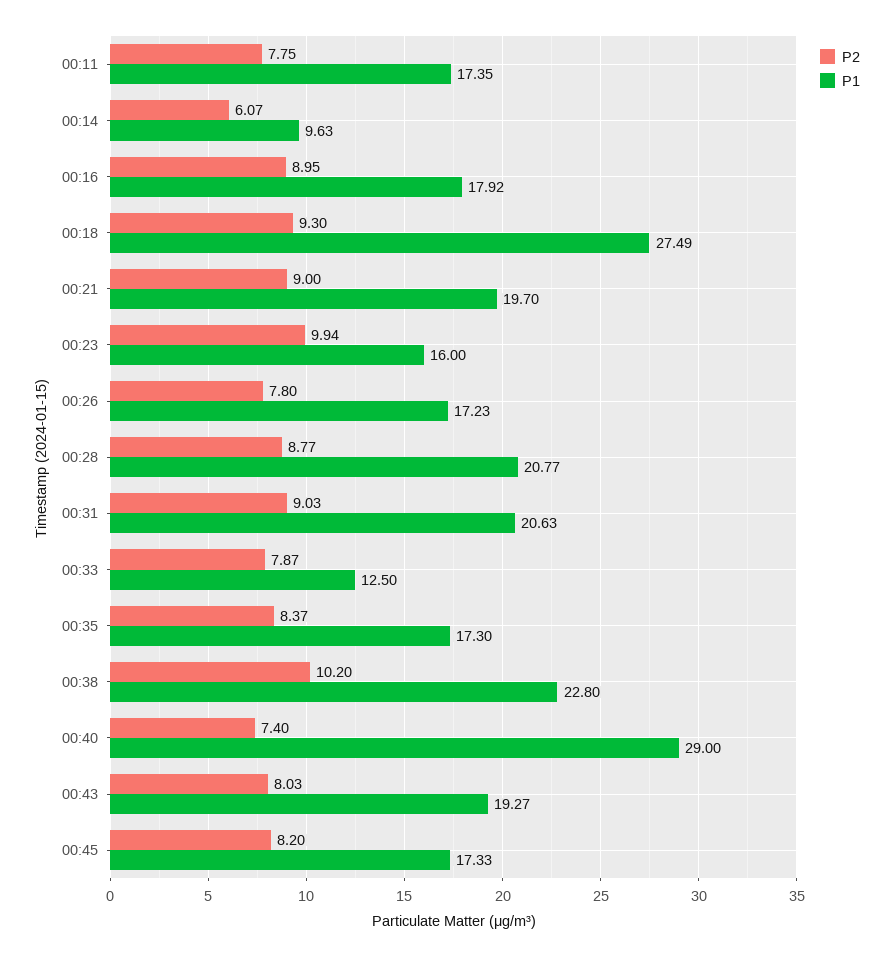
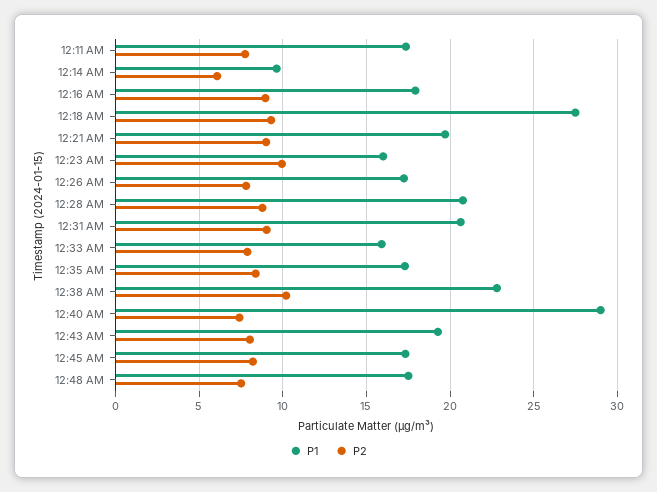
P1, 00:33: 12.5 -> 16
P1, 12:48 AM: none -> 17.5
P2, 12:48 AM: none -> 7.5

